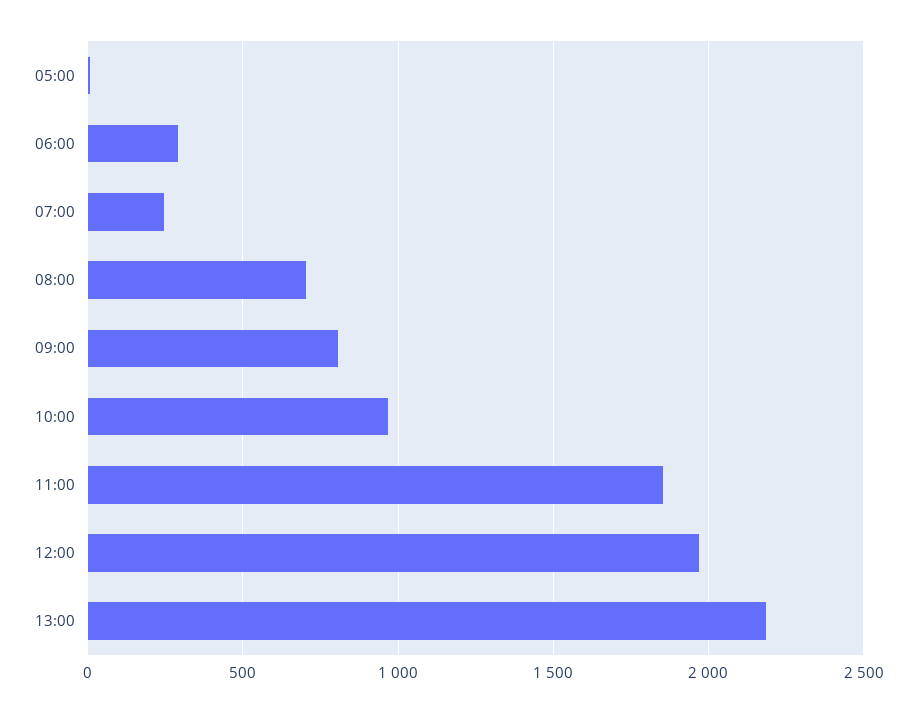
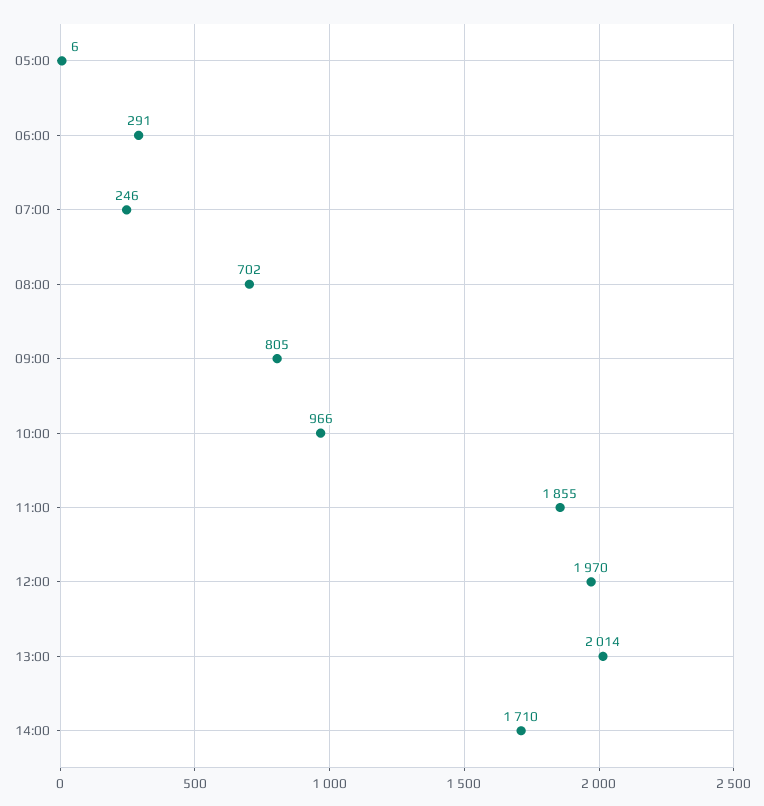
13:00: 2200 -> 2014
14:00: none -> 1710

